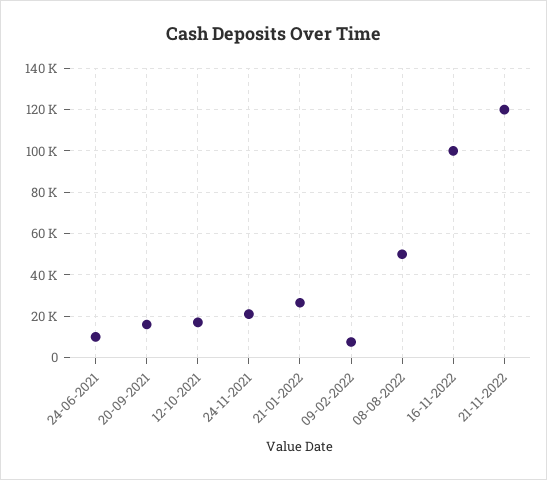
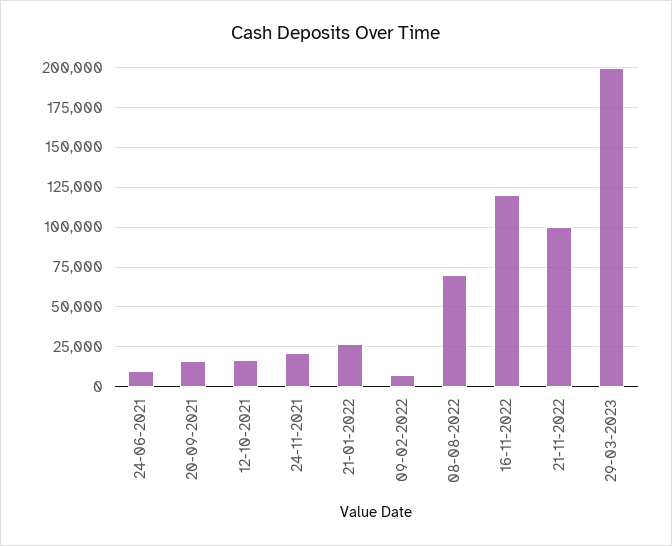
08-08-2022: 50000 -> 70000
16-11-2022: 100000 -> 120000
21-11-2022: 120000 -> 100000
29-03-2023: none -> 200000

